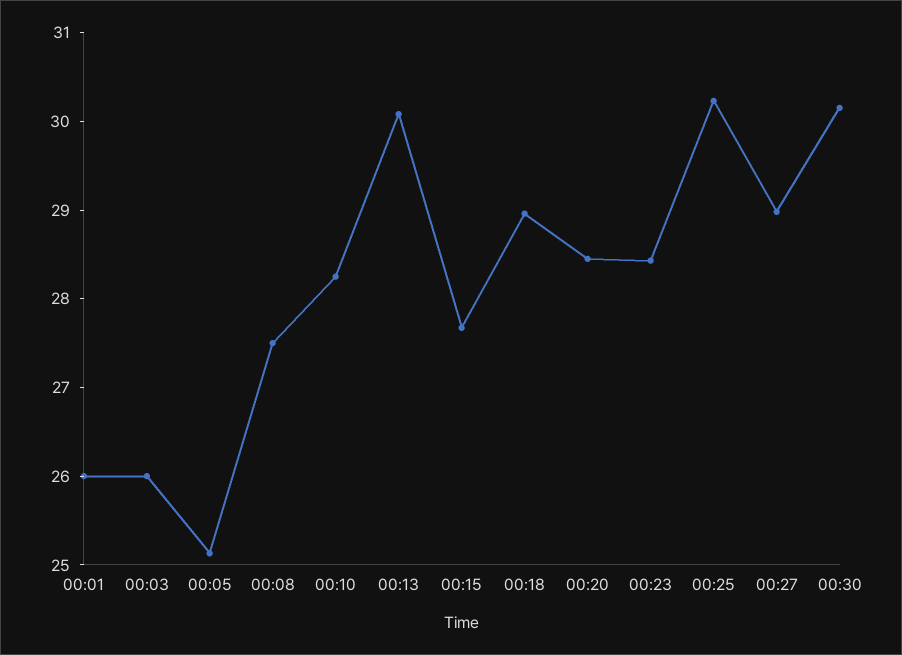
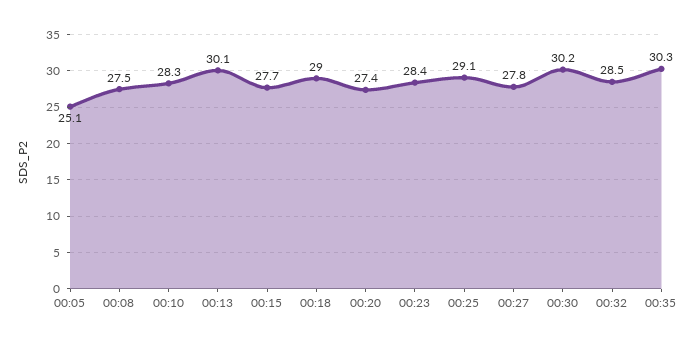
00:01: 26 -> none
00:03: 26 -> none
00:20: 28.4 -> 27.4
00:25: 30.2 -> 29.1
00:27: 29 -> 27.8
00:32: none -> 28.5
00:35: none -> 30.3

